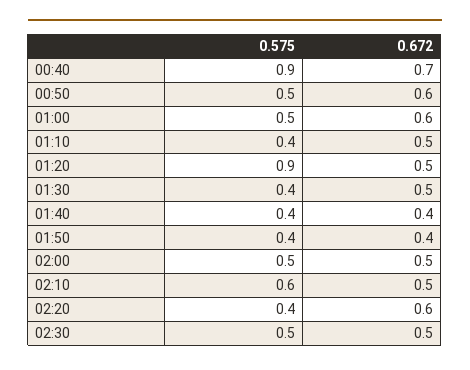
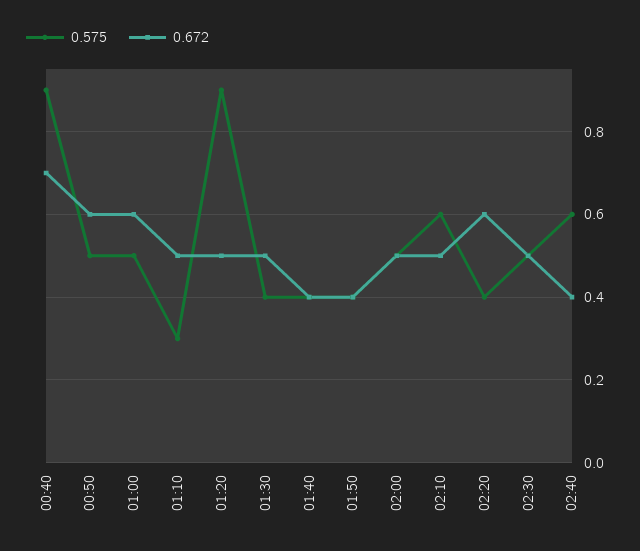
0.575, 01:10: 0.4 -> 0.3
0.575, 02:40: none -> 0.6
0.672, 02:40: none -> 0.4

